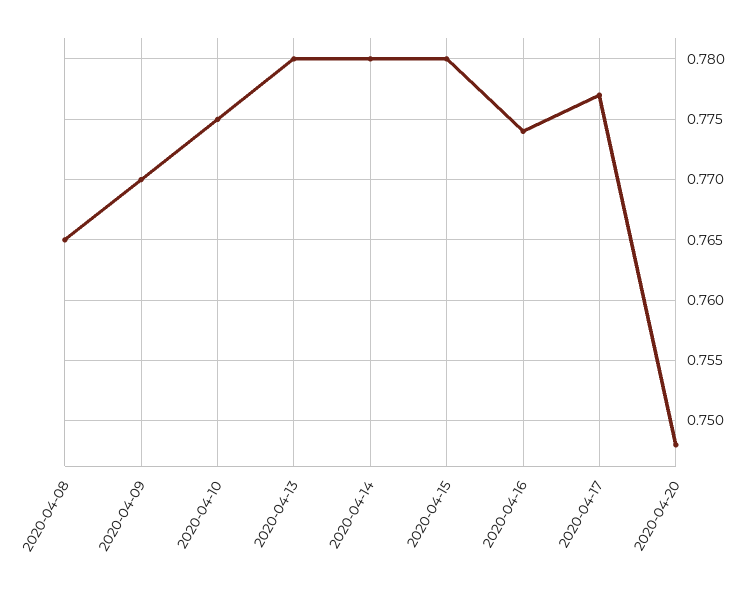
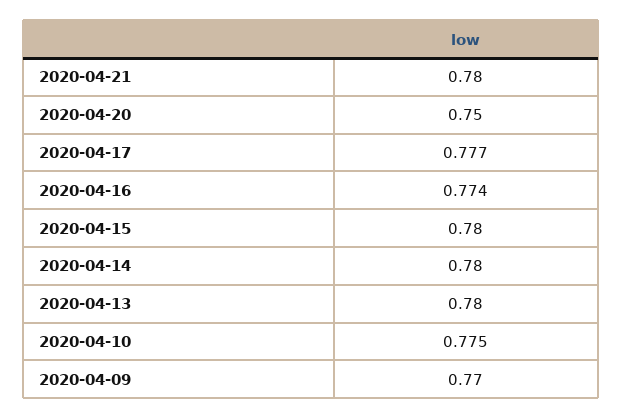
2020-04-08: 0.765 -> none
2020-04-20: 0.748 -> 0.75
2020-04-21: none -> 0.78

